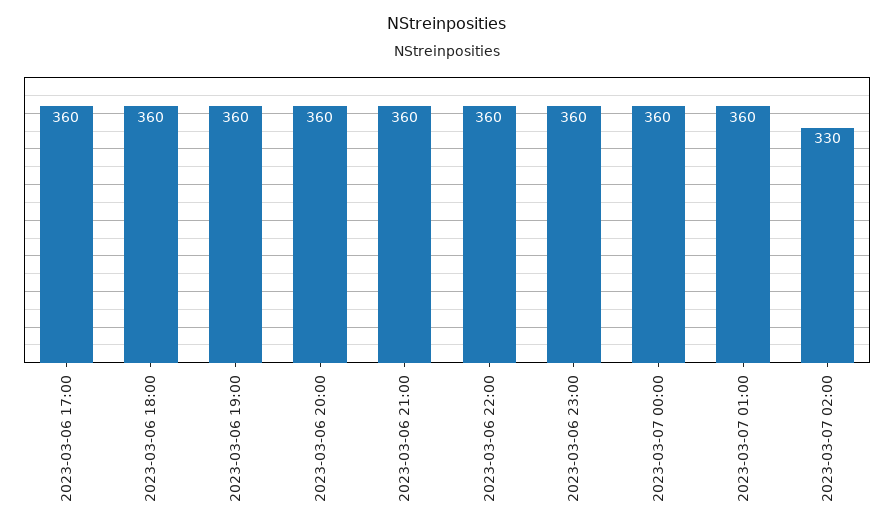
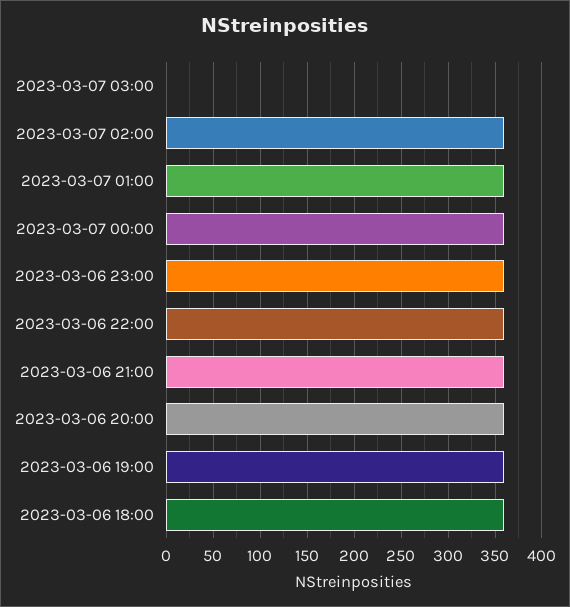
2023-03-06 17:00: 360 -> none
2023-03-07 02:00: 330 -> 360
2023-03-07 03:00: none -> 0

